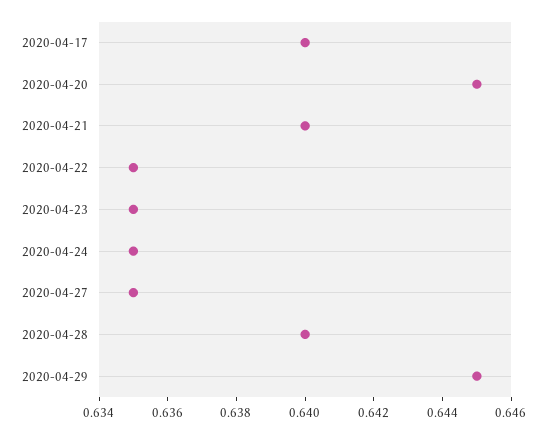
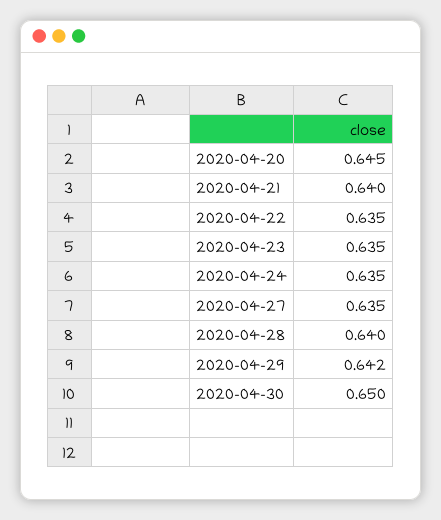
2020-04-17: 0.64 -> none
2020-04-29: 0.645 -> 0.642
2020-04-30: none -> 0.65

